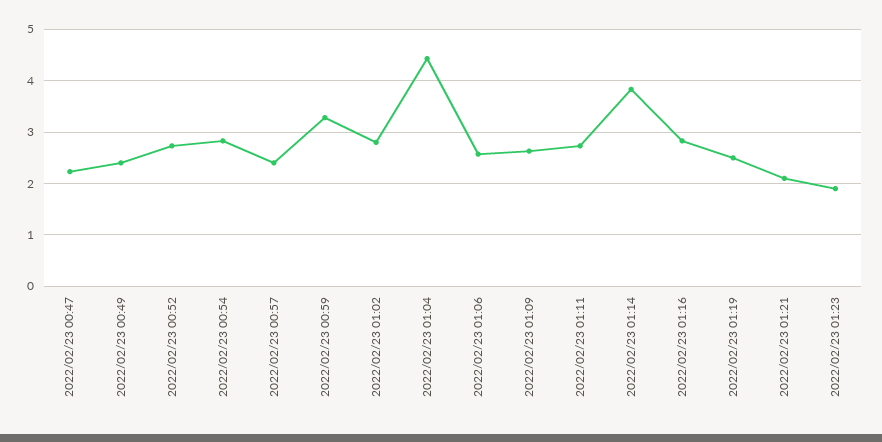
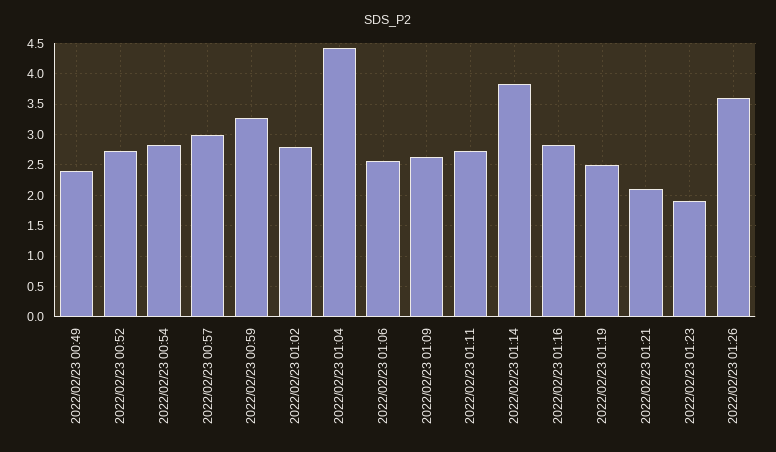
2022/02/23 00:47: 2.2 -> none
2022/02/23 00:57: 2.4 -> 3
2022/02/23 01:26: none -> 3.6

